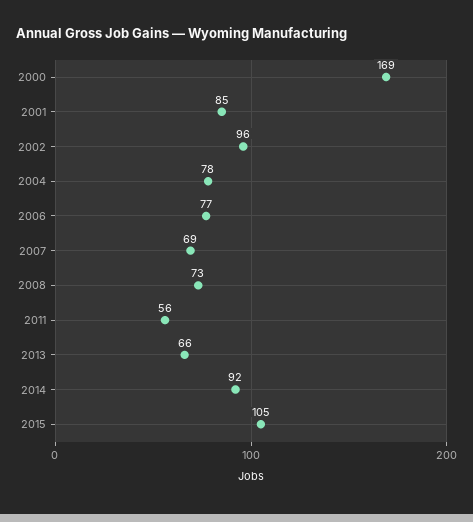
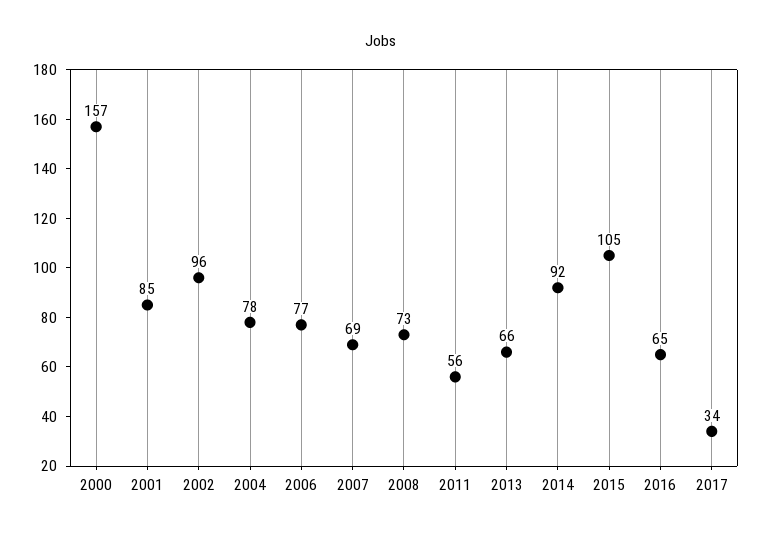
2000: 169 -> 157
2016: none -> 65
2017: none -> 34

